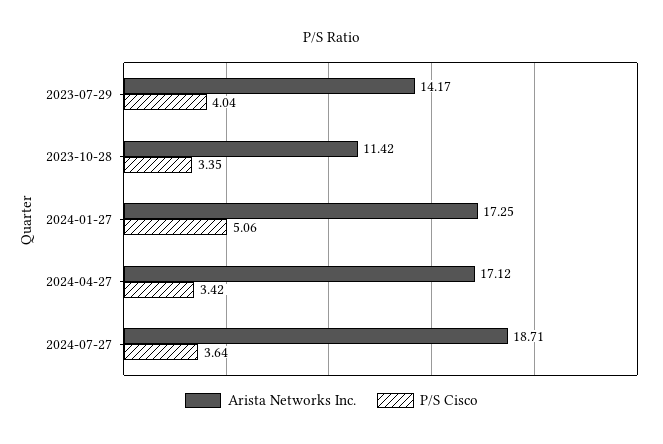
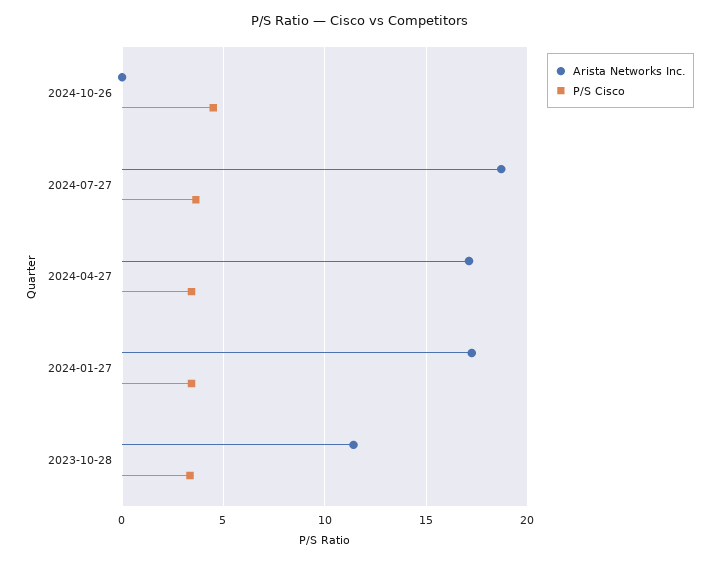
Arista Networks Inc., 2023-07-29: 14.17 -> none
P/S Cisco, 2023-07-29: 4.04 -> none
P/S Cisco, 2024-01-27: 5.06 -> 3.5
Arista Networks Inc., 2024-10-26: none -> 0
P/S Cisco, 2024-10-26: none -> 4.5

